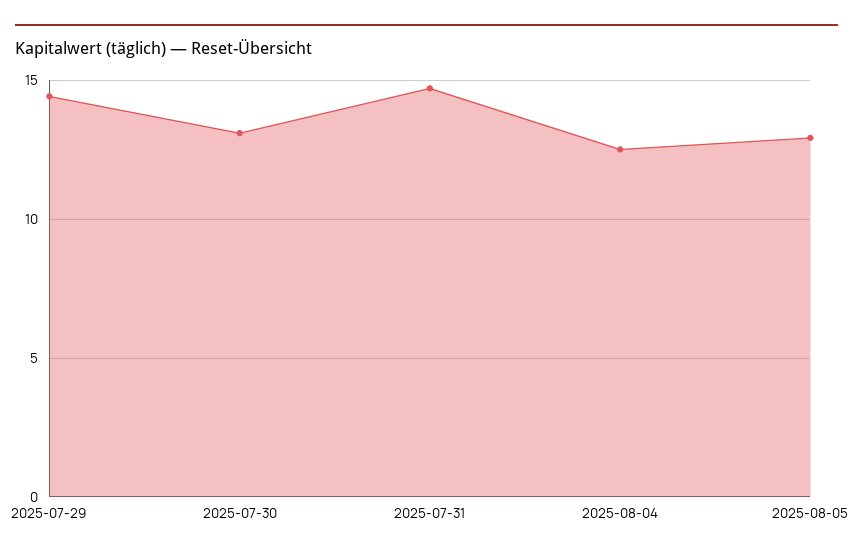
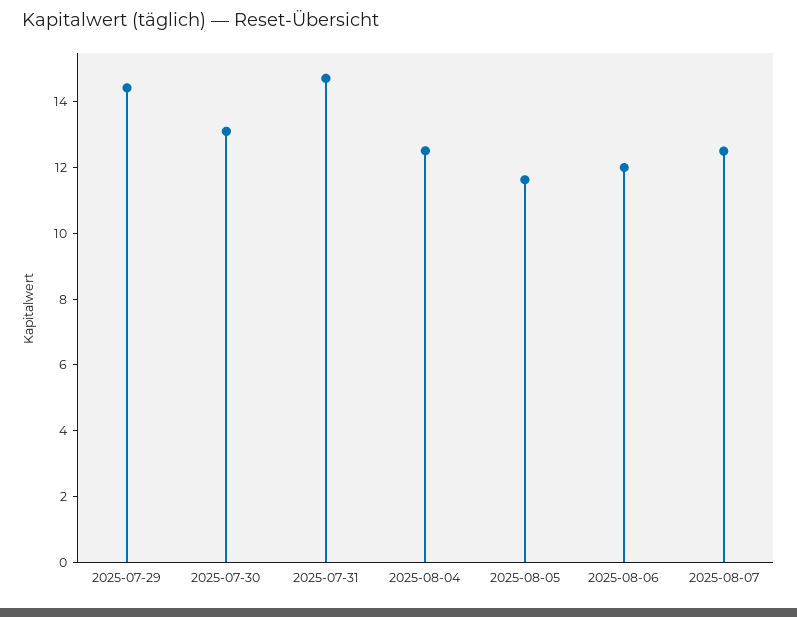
2025-08-05: 13 -> 11.5
2025-08-06: none -> 12
2025-08-07: none -> 12.5

